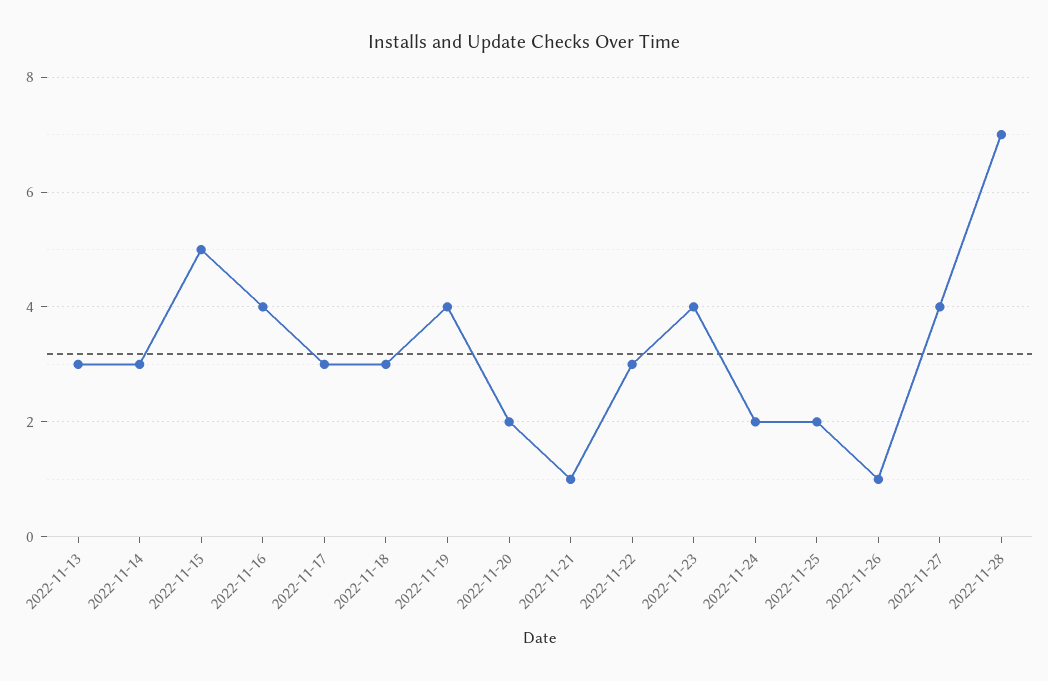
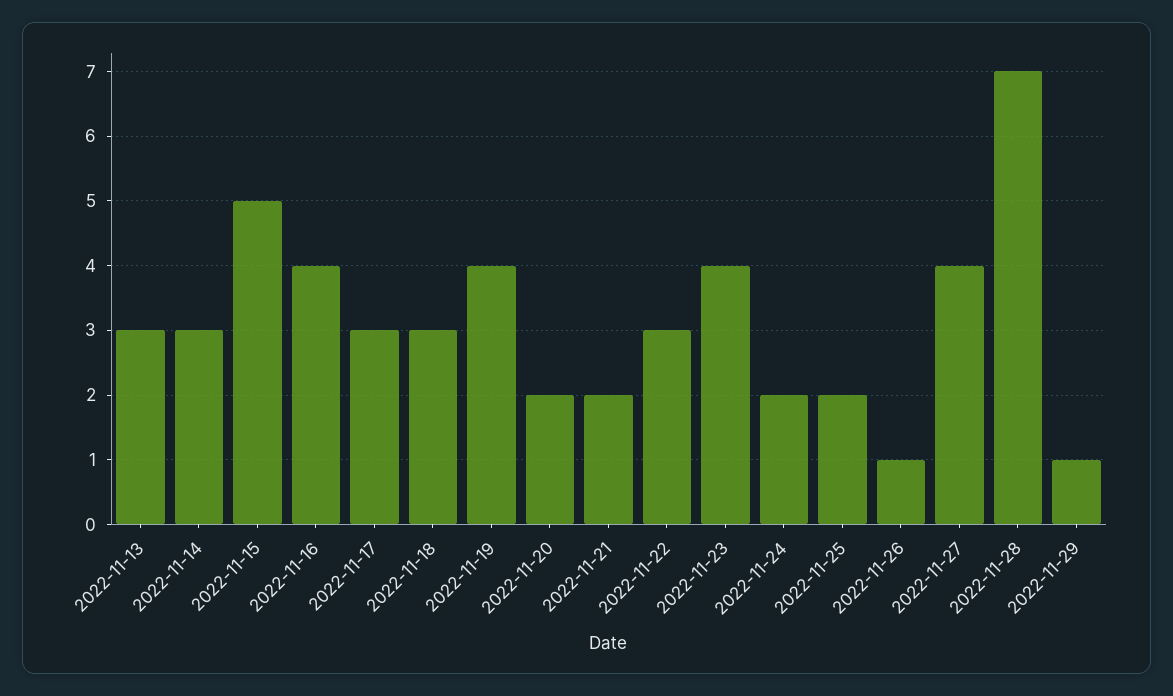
2022-11-21: 1 -> 2
2022-11-29: none -> 1

